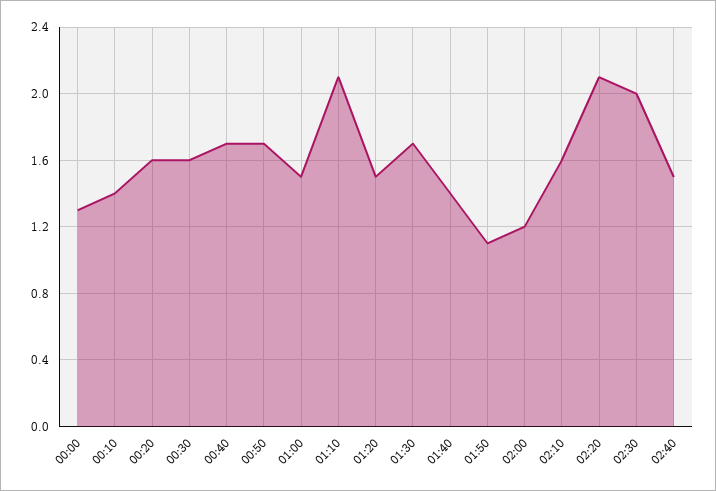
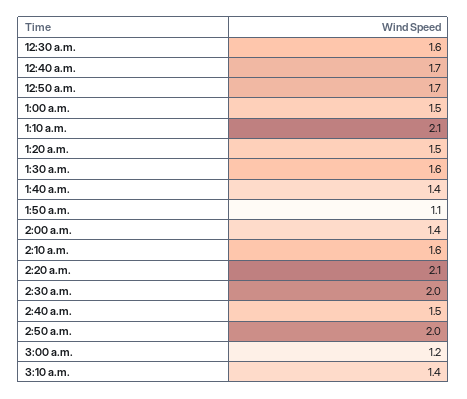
00:00: 1.3 -> none
00:10: 1.4 -> none
00:20: 1.6 -> none
01:30: 1.7 -> 1.6
02:00: 1.2 -> 1.4
2:50 a.m.: none -> 2
3:00 a.m.: none -> 1.2
3:10 a.m.: none -> 1.4

